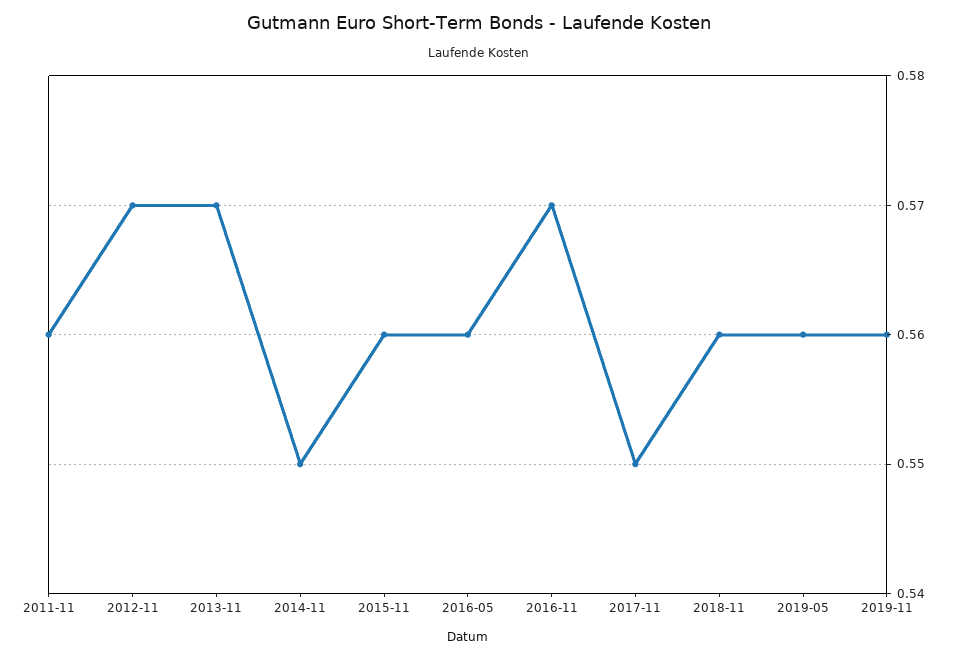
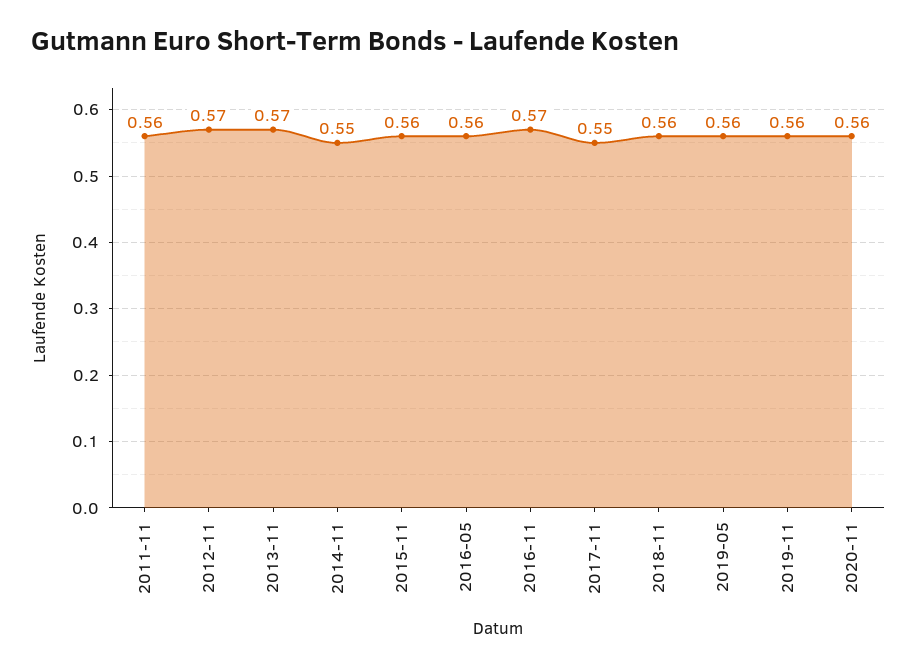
2020-11: none -> 0.56

